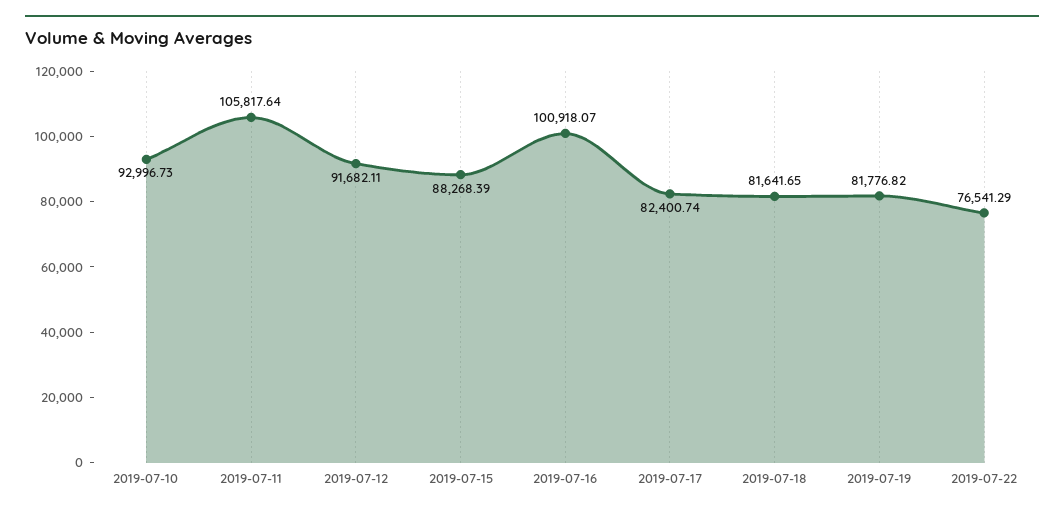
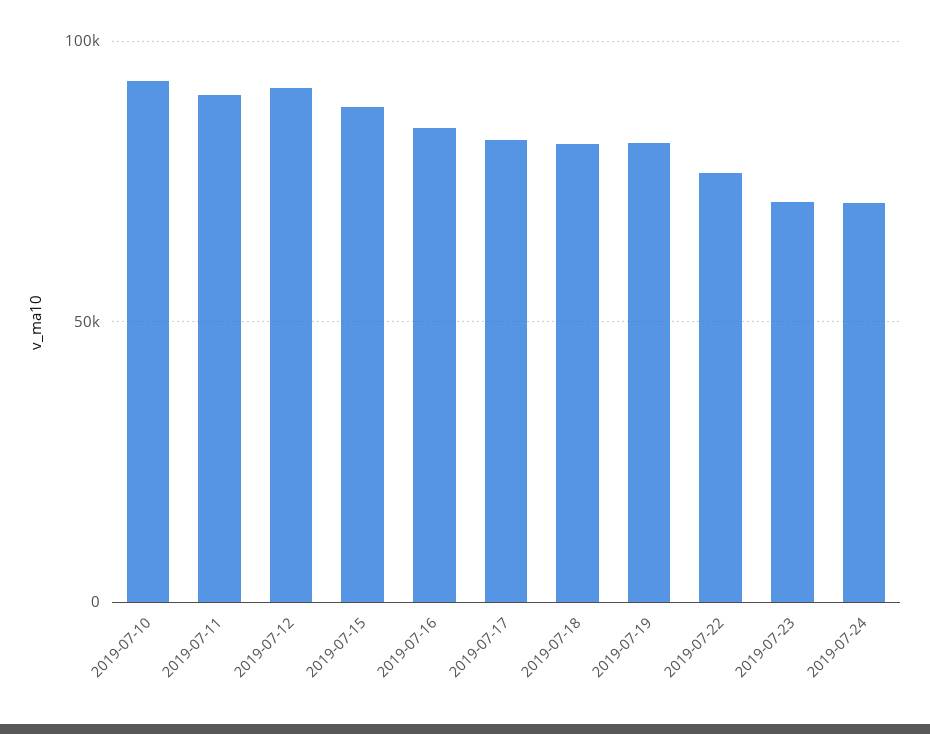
2019-07-11: 105817.64 -> 90000
2019-07-16: 100918.07 -> 85000
2019-07-23: none -> 70000
2019-07-24: none -> 70000

